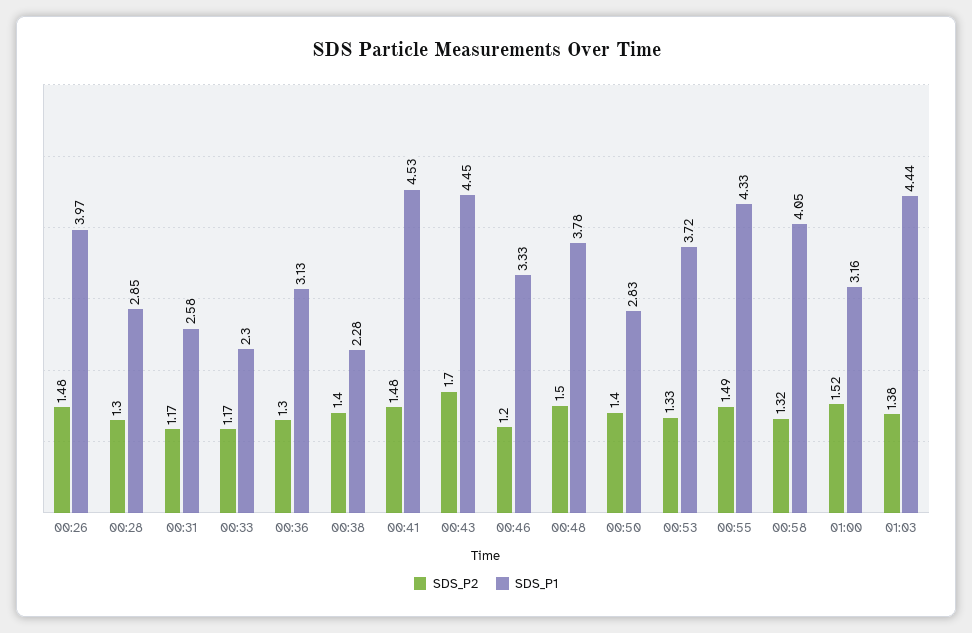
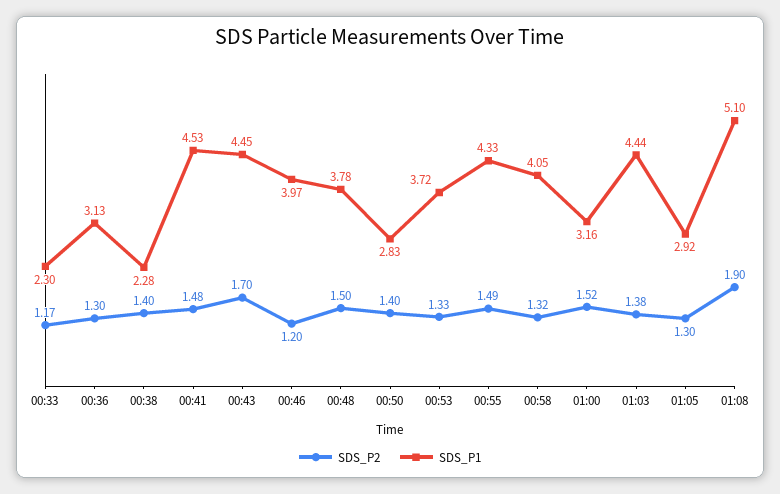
SDS_P2, 00:26: 1.48 -> none
SDS_P1, 00:26: 3.97 -> none
SDS_P2, 00:28: 1.3 -> none
SDS_P1, 00:28: 2.85 -> none
SDS_P2, 00:31: 1.17 -> none
SDS_P1, 00:31: 2.58 -> none
SDS_P1, 00:46: 3.33 -> 3.97
SDS_P2, 01:05: none -> 1.3
SDS_P1, 01:05: none -> 2.92
SDS_P2, 01:08: none -> 1.9
SDS_P1, 01:08: none -> 5.1

